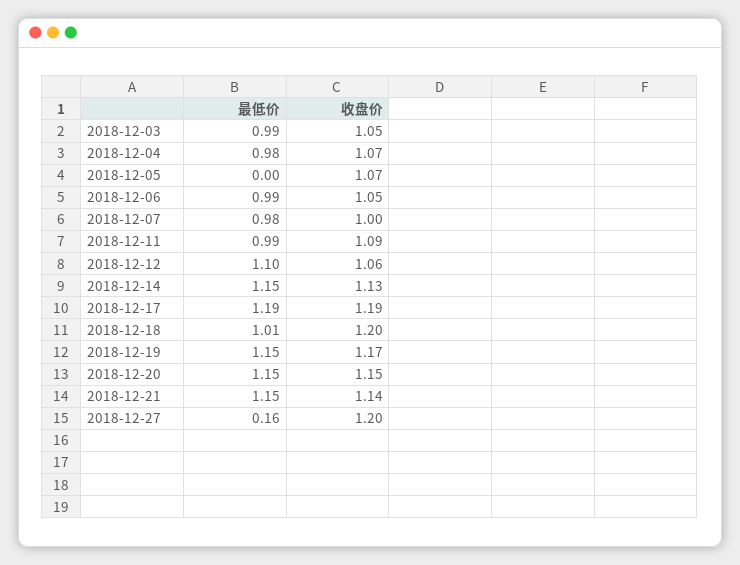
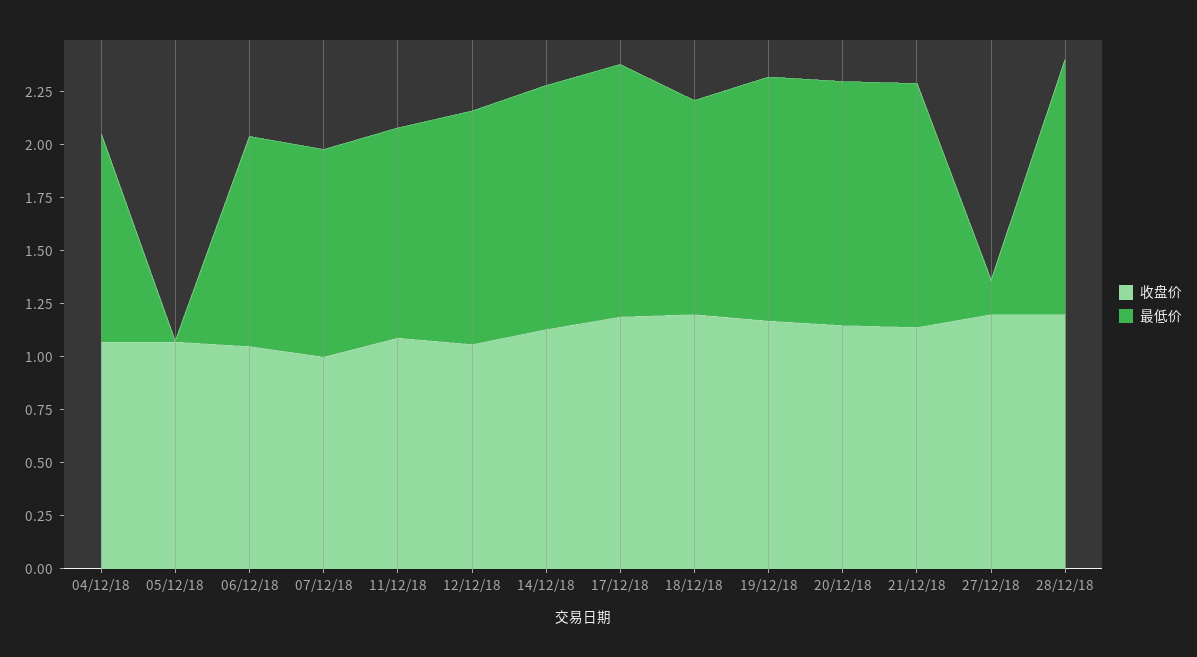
最低价, 2018-12-03: 0.99 -> none
收盘价, 2018-12-03: 1.05 -> none
收盘价, 28/12/18: none -> 1.2
最低价, 28/12/18: none -> 1.2

